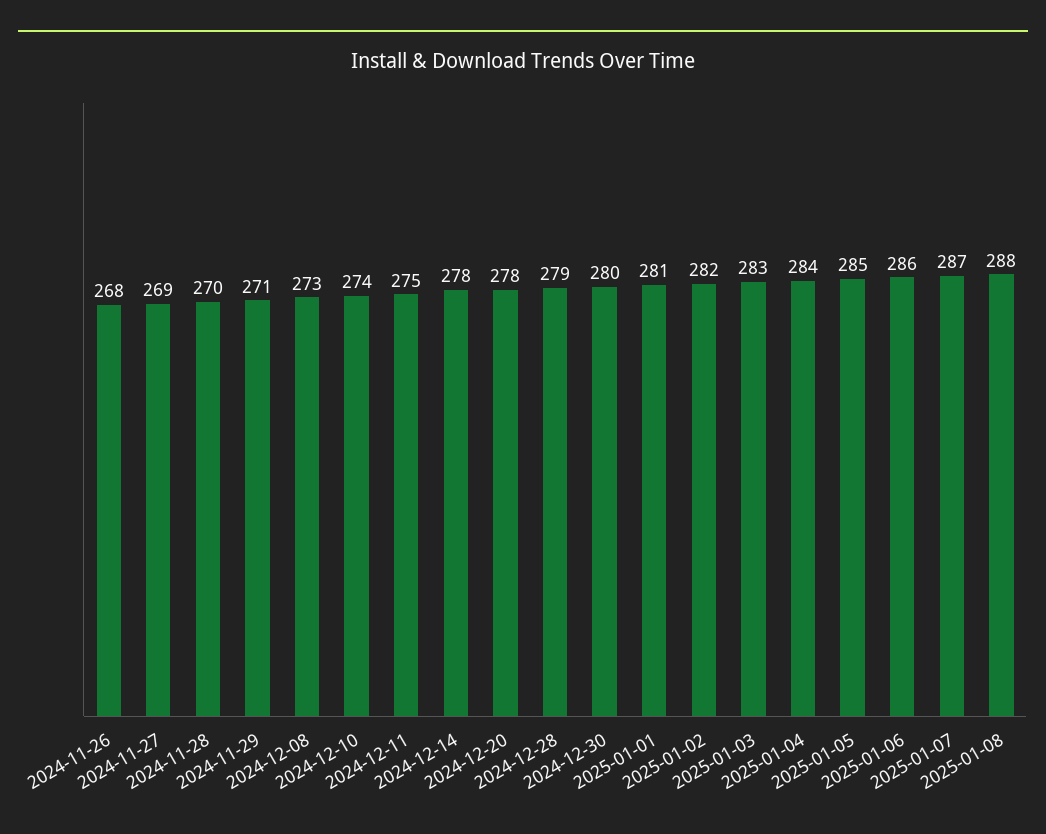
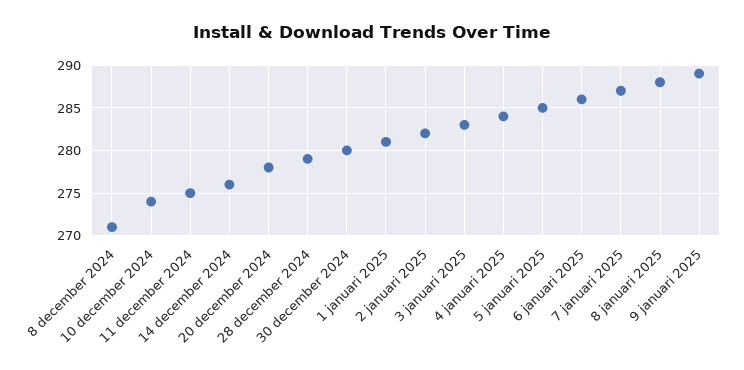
2024-11-26: 268 -> none
2024-11-27: 269 -> none
2024-11-28: 270 -> none
2024-11-29: 271 -> none
2024-12-08: 273 -> 271
2024-12-14: 278 -> 276
9 januari 2025: none -> 289

